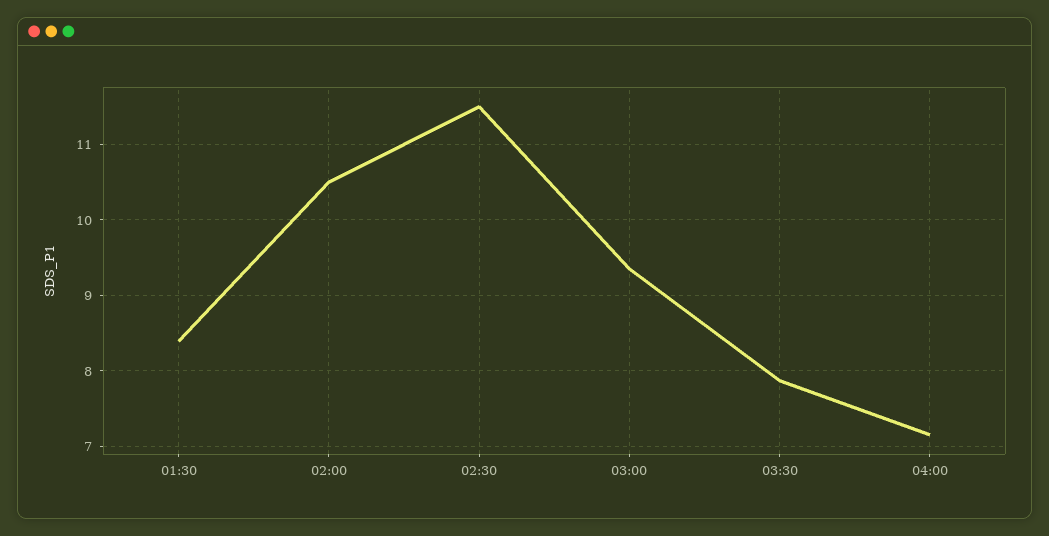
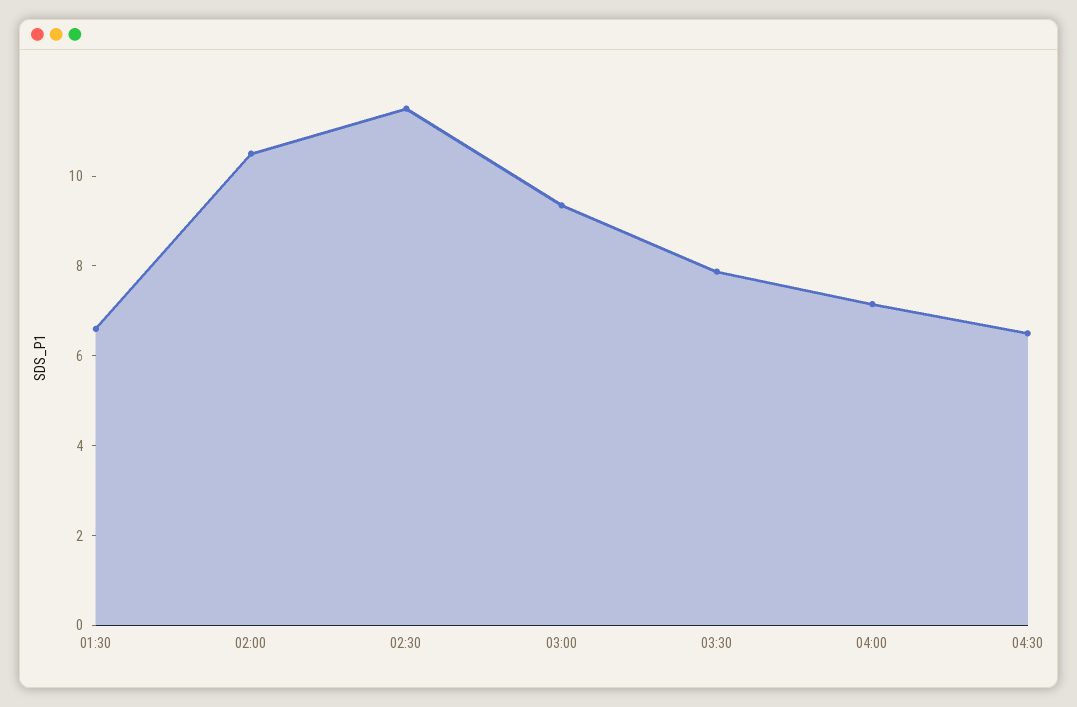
01:30: 8.4 -> 6.5
04:30: none -> 6.5

